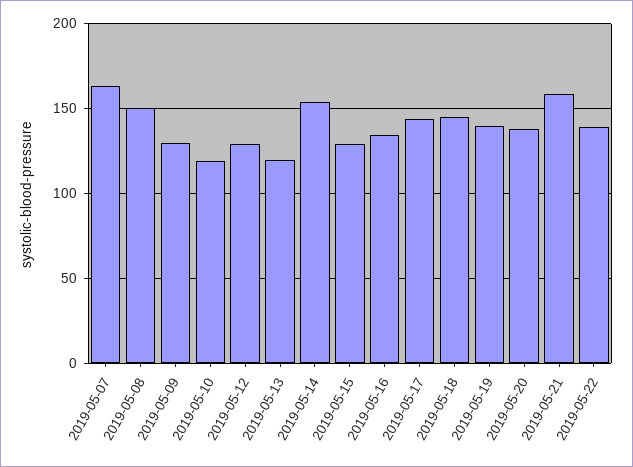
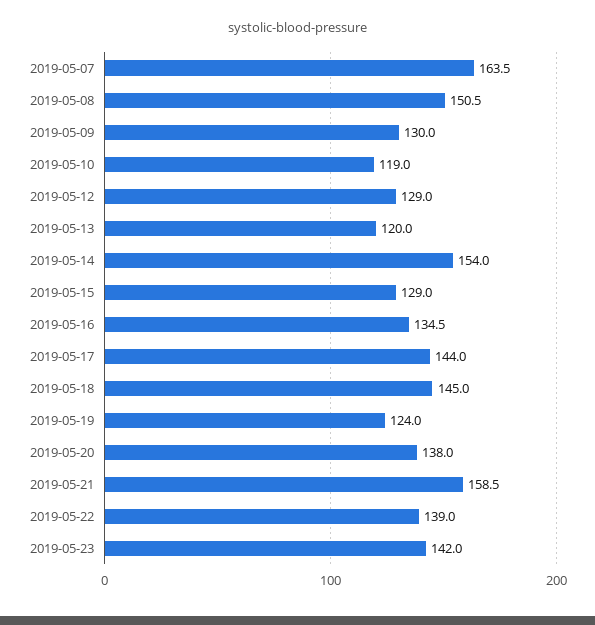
2019-05-19: 140 -> 124
2019-05-23: none -> 142

